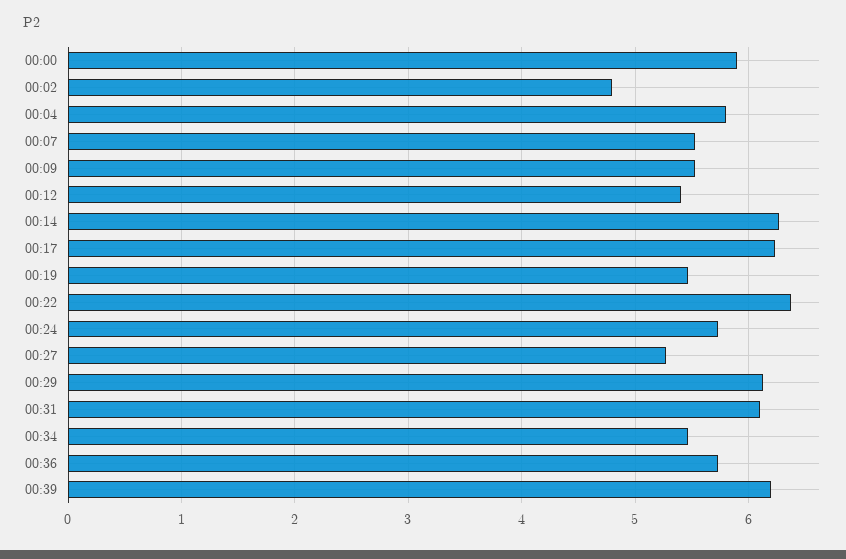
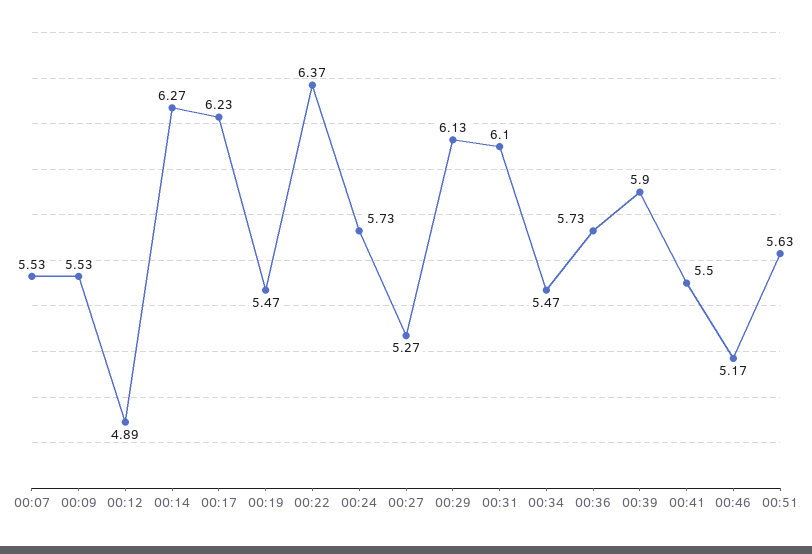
00:00: 5.9 -> none
00:02: 4.8 -> none
00:04: 5.8 -> none
00:12: 5.4 -> 4.89
00:39: 6.2 -> 5.9
00:41: none -> 5.5
00:46: none -> 5.17
00:51: none -> 5.63

